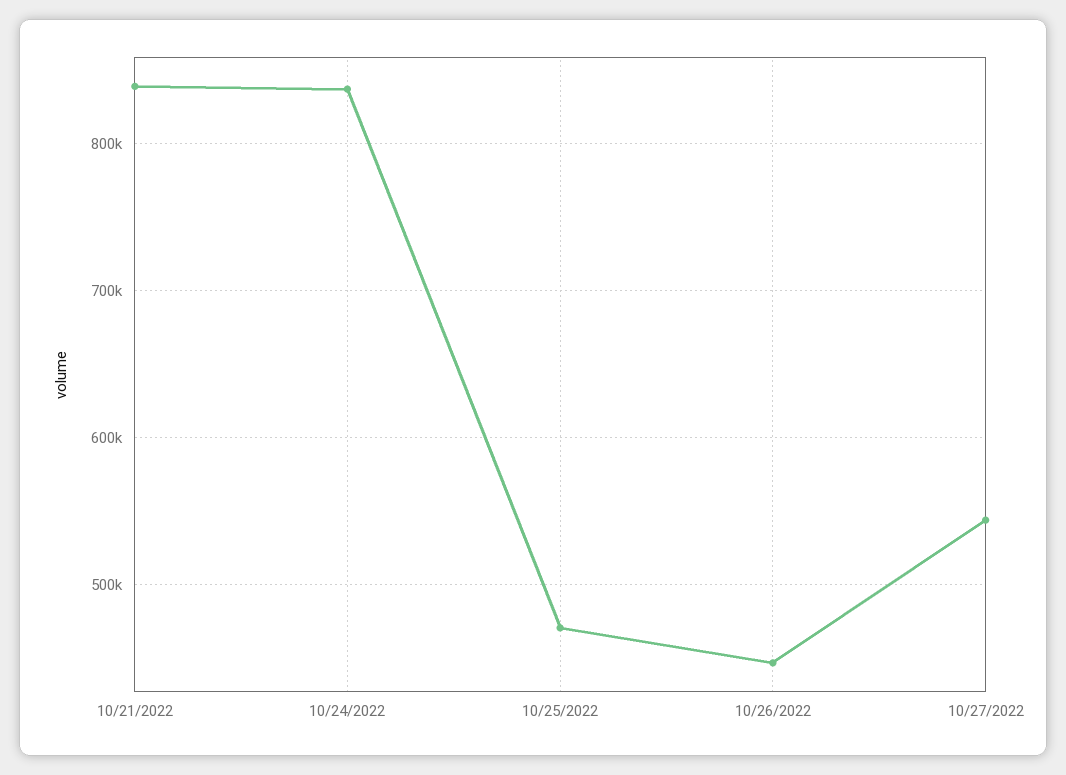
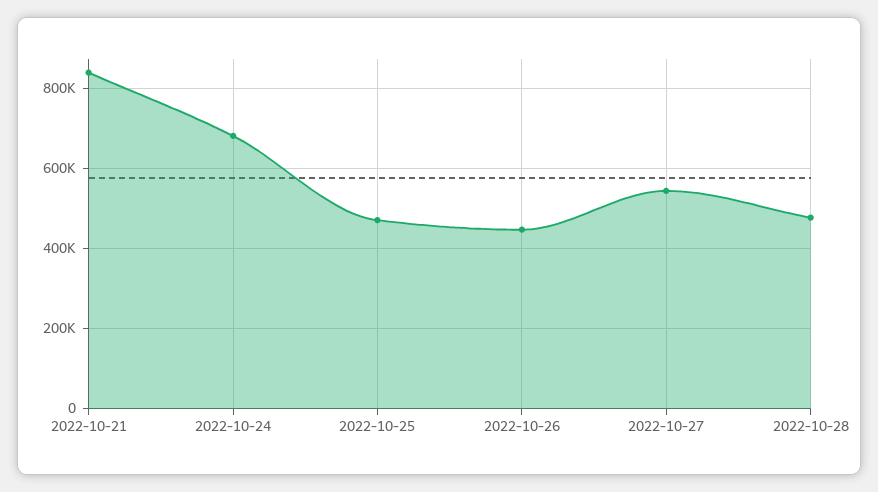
10/24/2022: 840000 -> 680000
2022-10-28: none -> 480000

